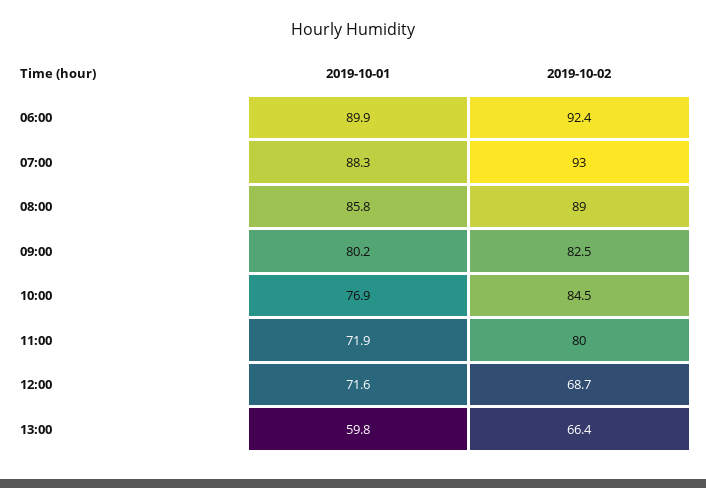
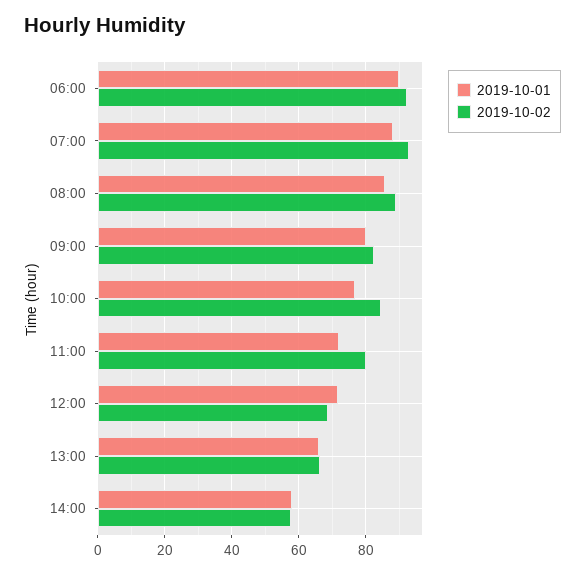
2019-10-01, 13:00: 59.8 -> 66
2019-10-01, 14:00: none -> 58
2019-10-02, 14:00: none -> 58

